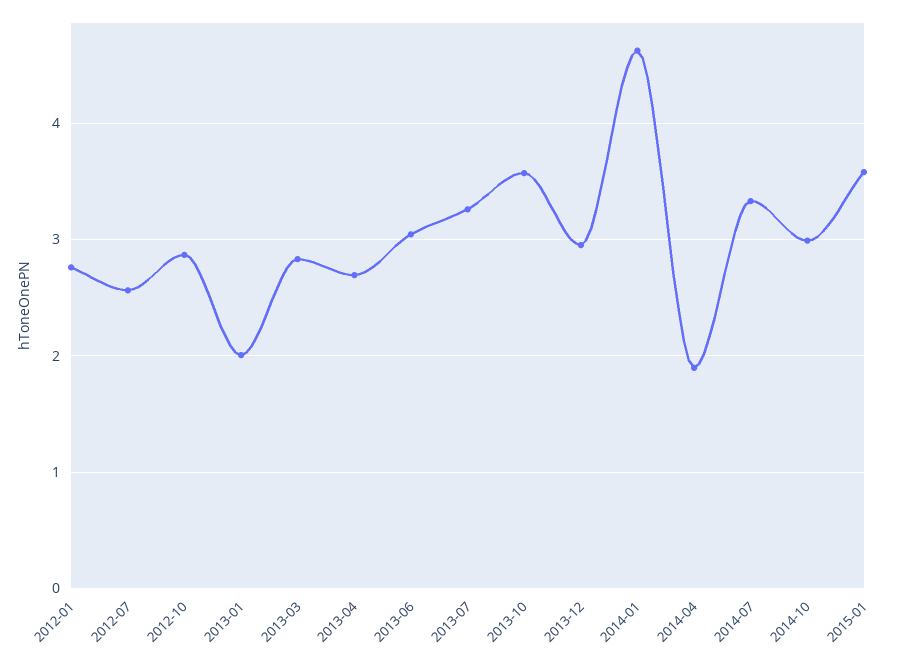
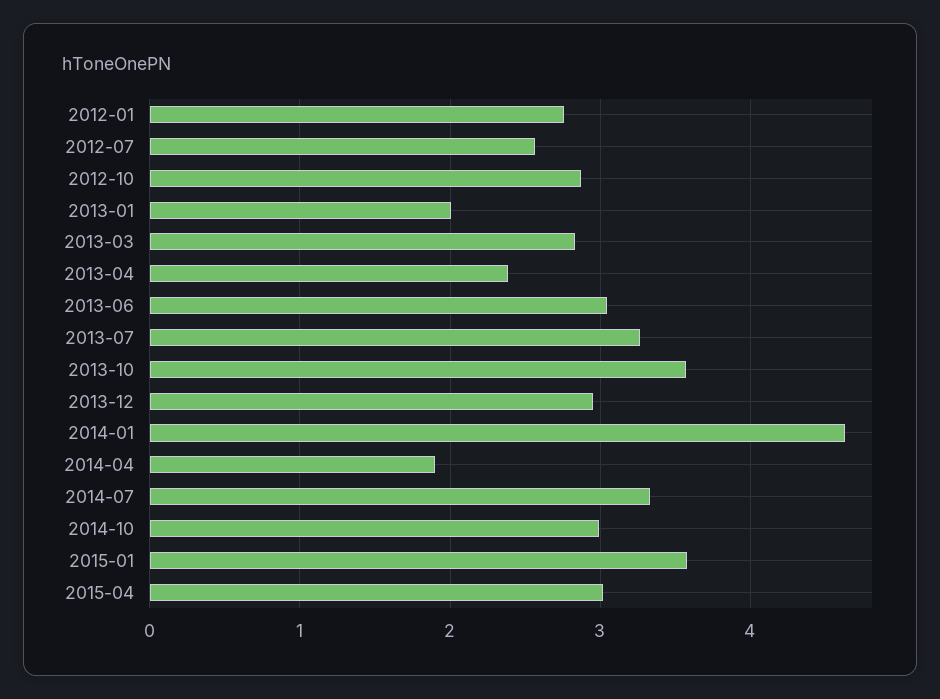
2013-04: 2.7 -> 2.4
2015-04: none -> 3

